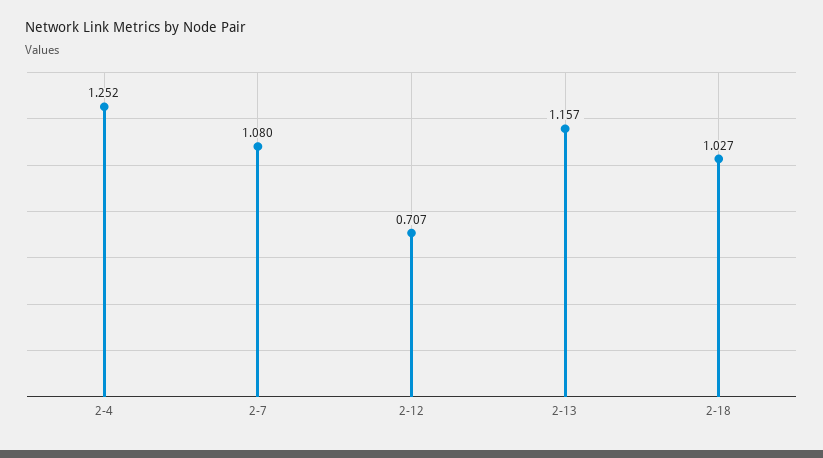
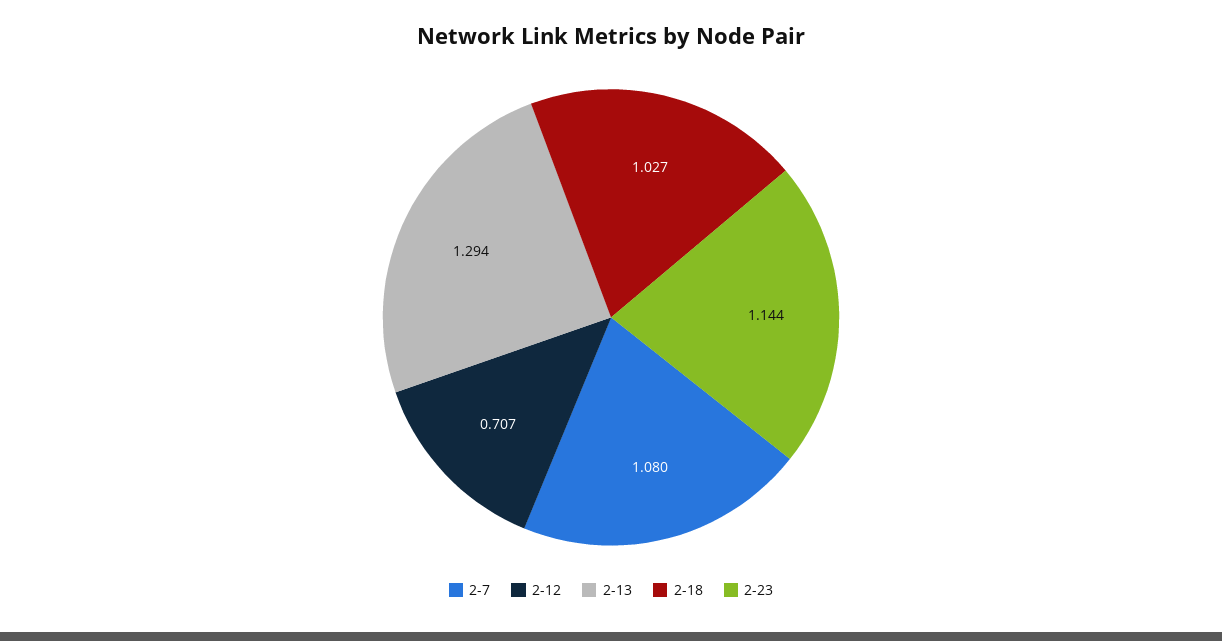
2-4: 1.252 -> none
2-13: 1.157 -> 1.294
2-23: none -> 1.144

